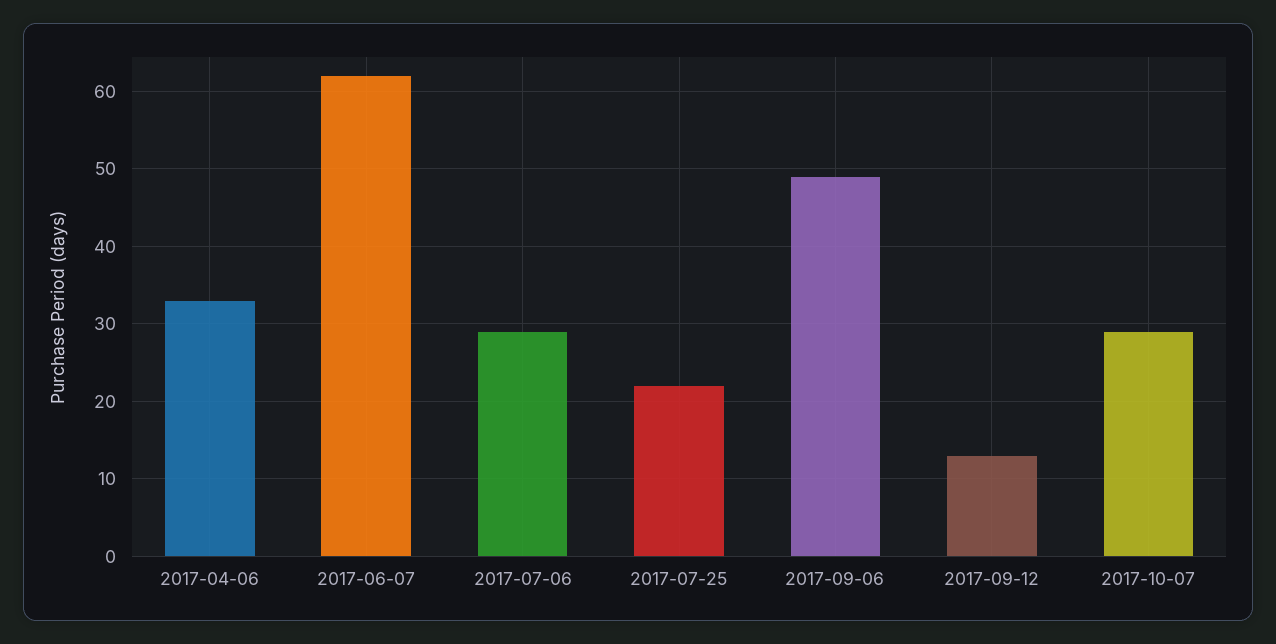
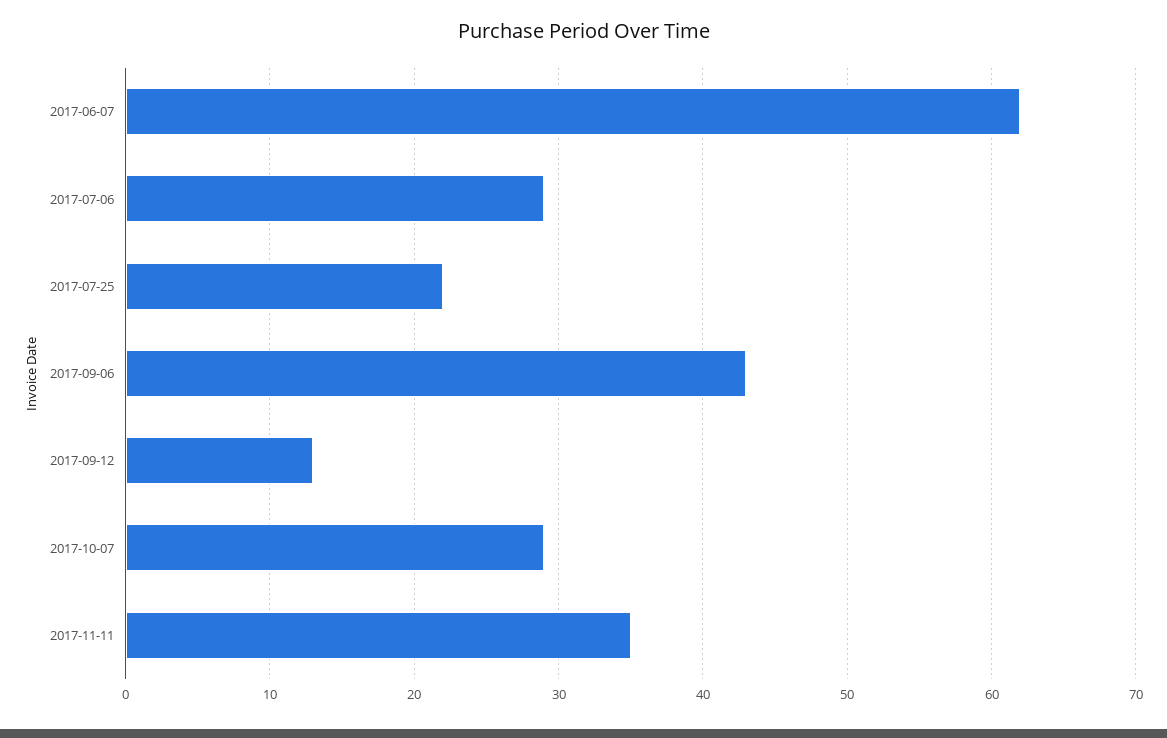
2017-04-06: 33 -> none
2017-09-06: 49 -> 43
2017-11-11: none -> 35

